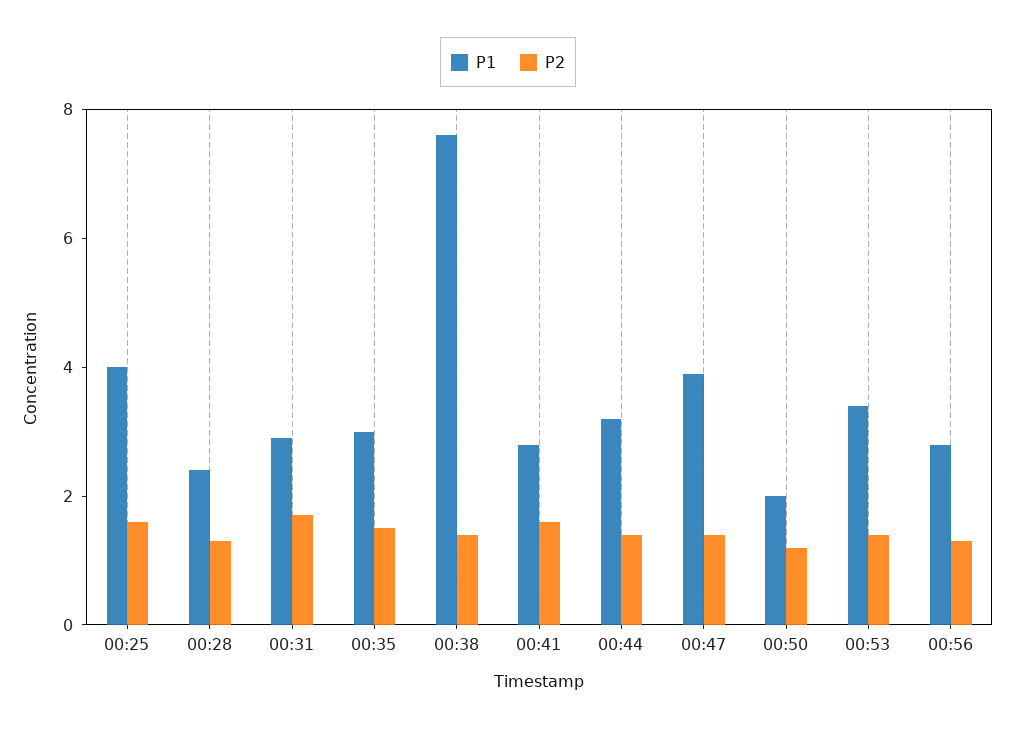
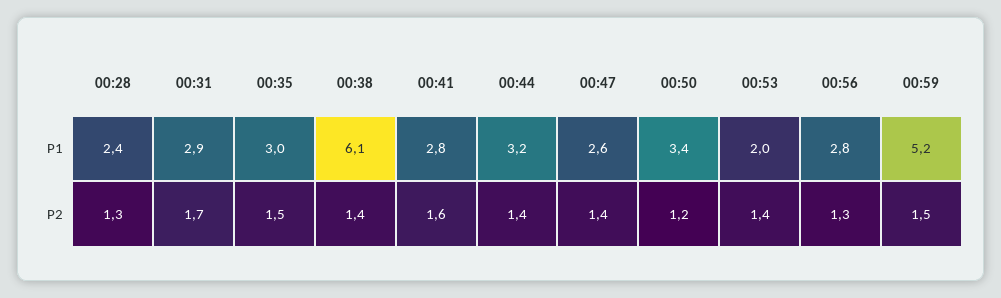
P1, 00:25: 4 -> none
P2, 00:25: 1.5 -> none
P1, 00:38: 7.5 -> 6.1
P1, 00:47: 4 -> 2.6
P1, 00:50: 2 -> 3.4
P1, 00:53: 3.5 -> 2
P1, 00:59: none -> 5.2
P2, 00:59: none -> 1.5

